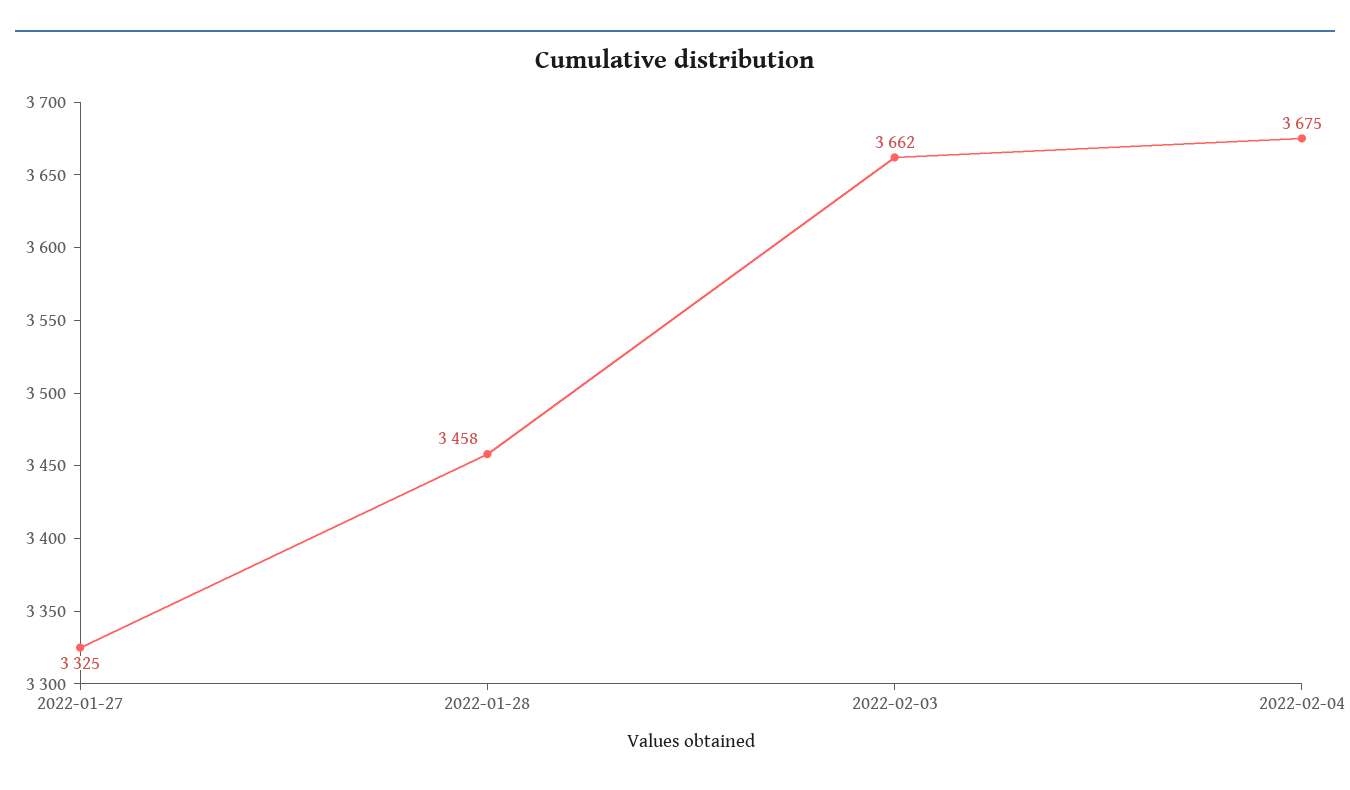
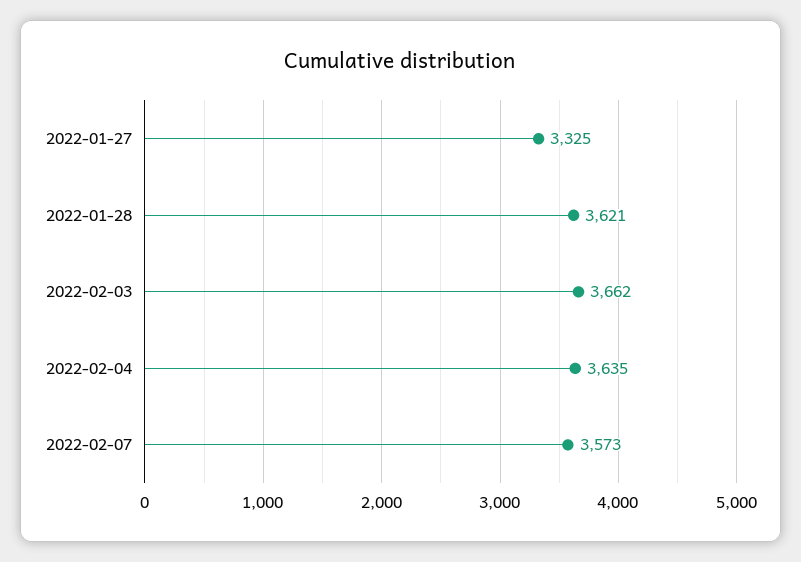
2022-01-28: 3458 -> 3621
2022-02-04: 3675 -> 3635
2022-02-07: none -> 3573

